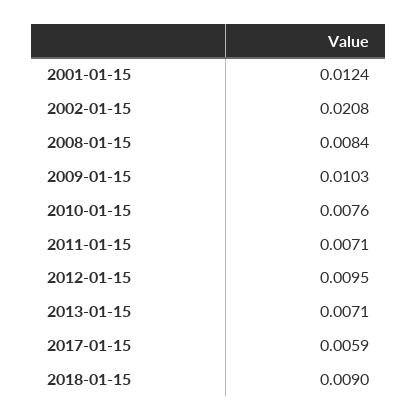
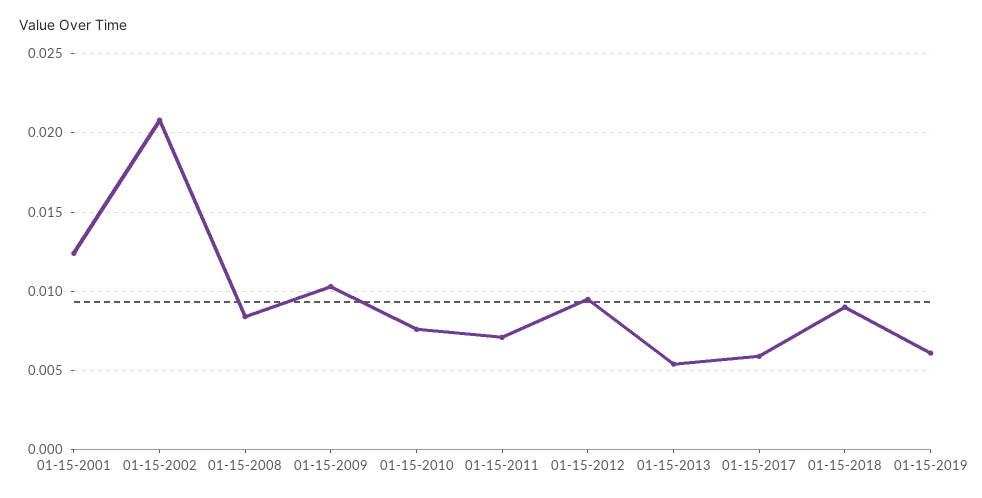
2013-01-15: 0.0071 -> 0.0055
01-15-2019: none -> 0.006

